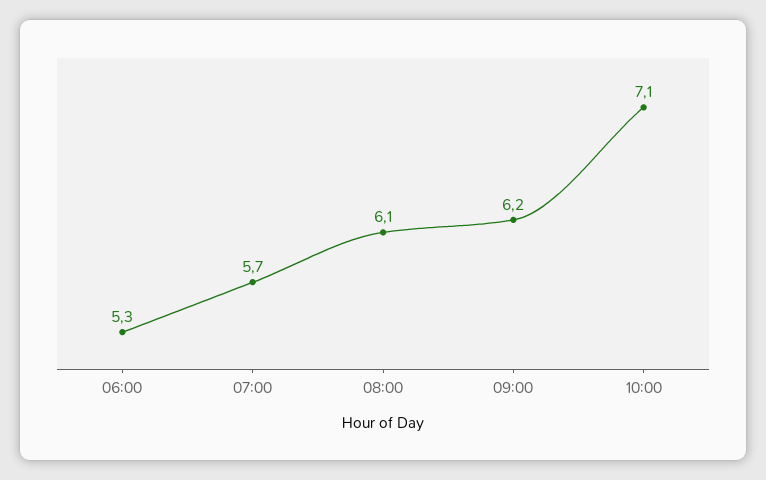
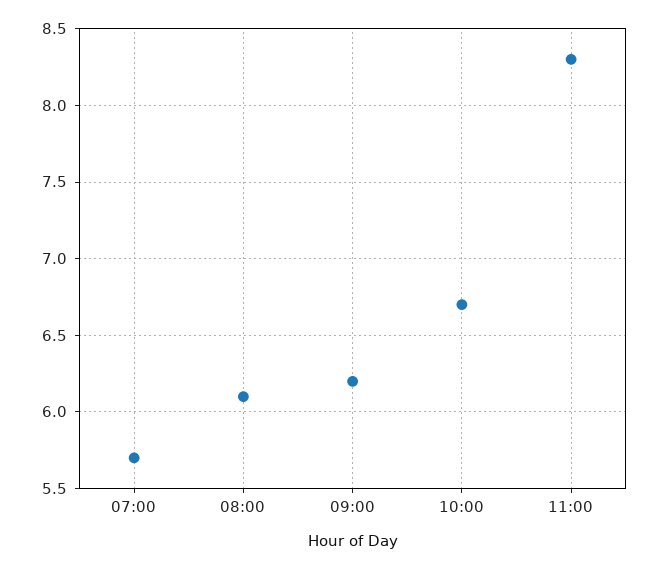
06:00: 5.3 -> none
10:00: 7.1 -> 6.7
11:00: none -> 8.3

